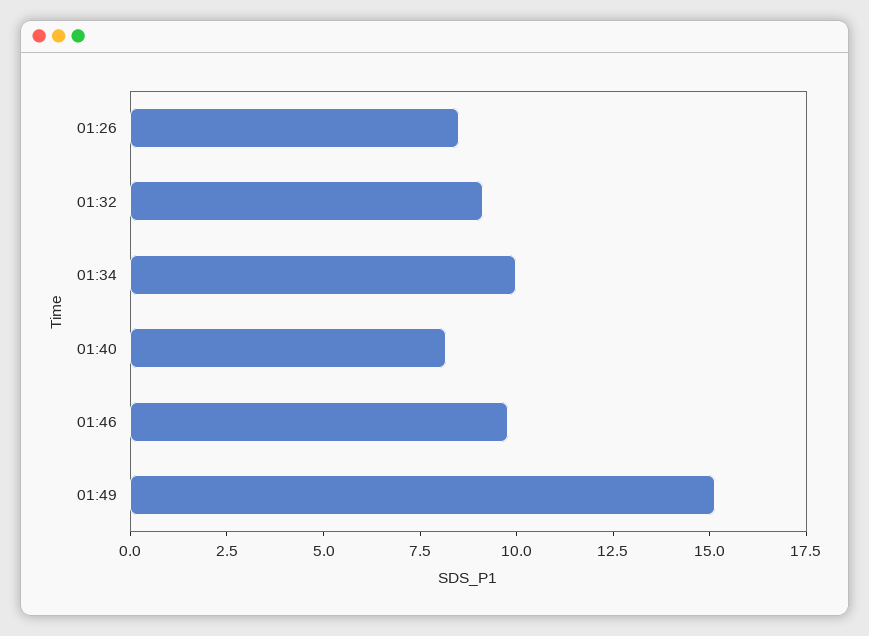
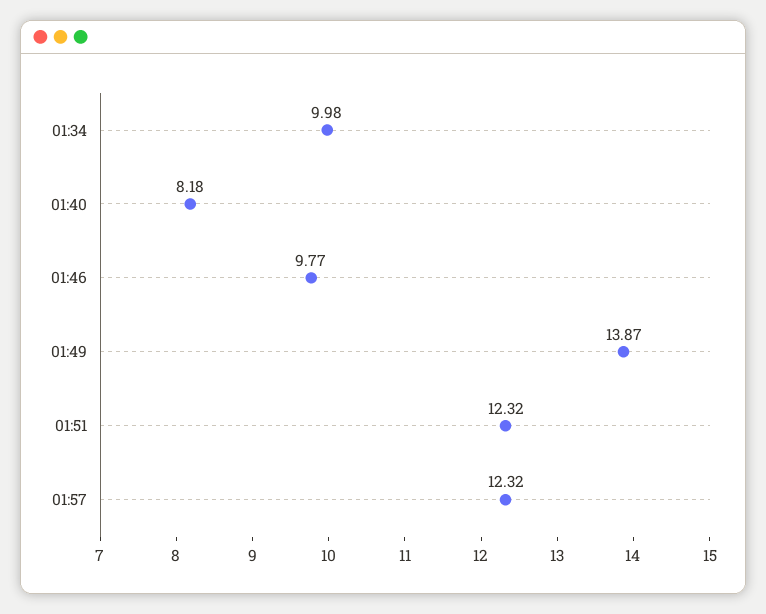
01:26: 8.5 -> none
01:32: 9 -> none
01:49: 15 -> 13.87
01:51: none -> 12.32
01:57: none -> 12.32

